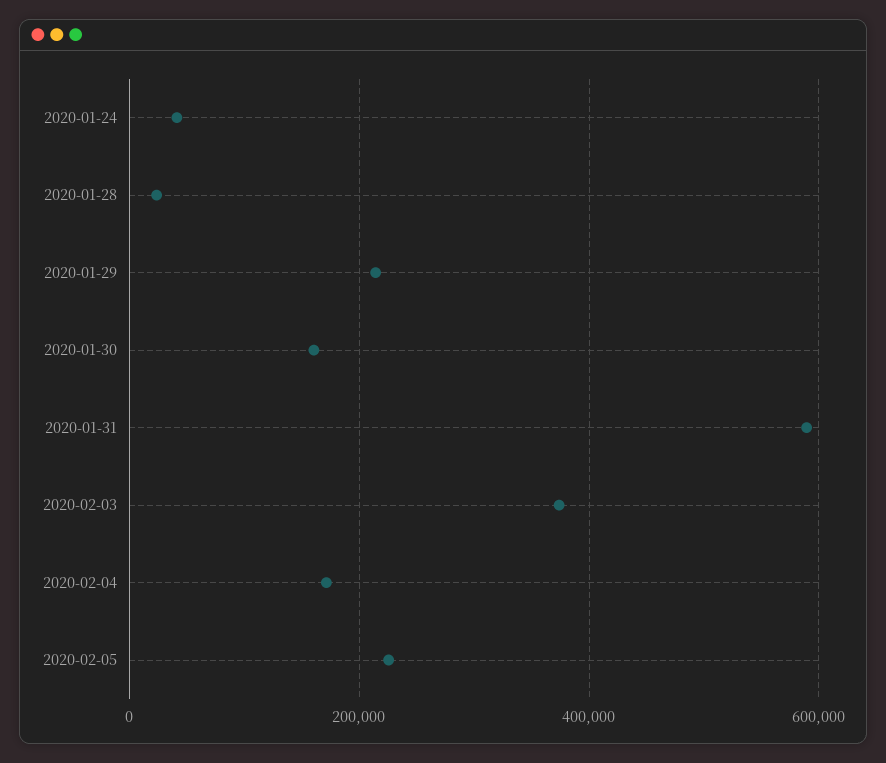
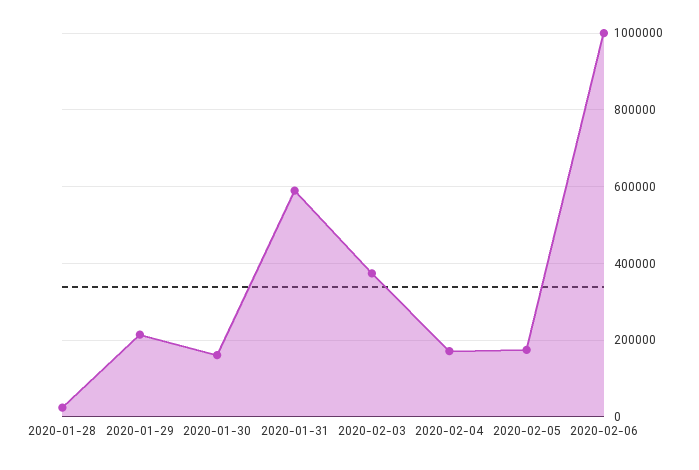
2020-01-24: 40000 -> none
2020-02-05: 220000 -> 180000
2020-02-06: none -> 1000000

